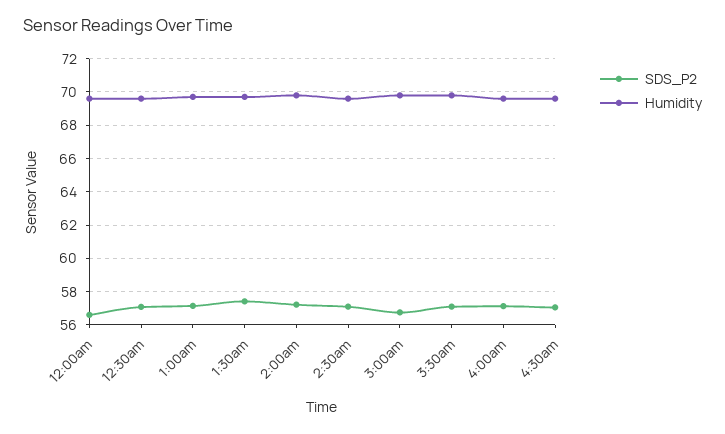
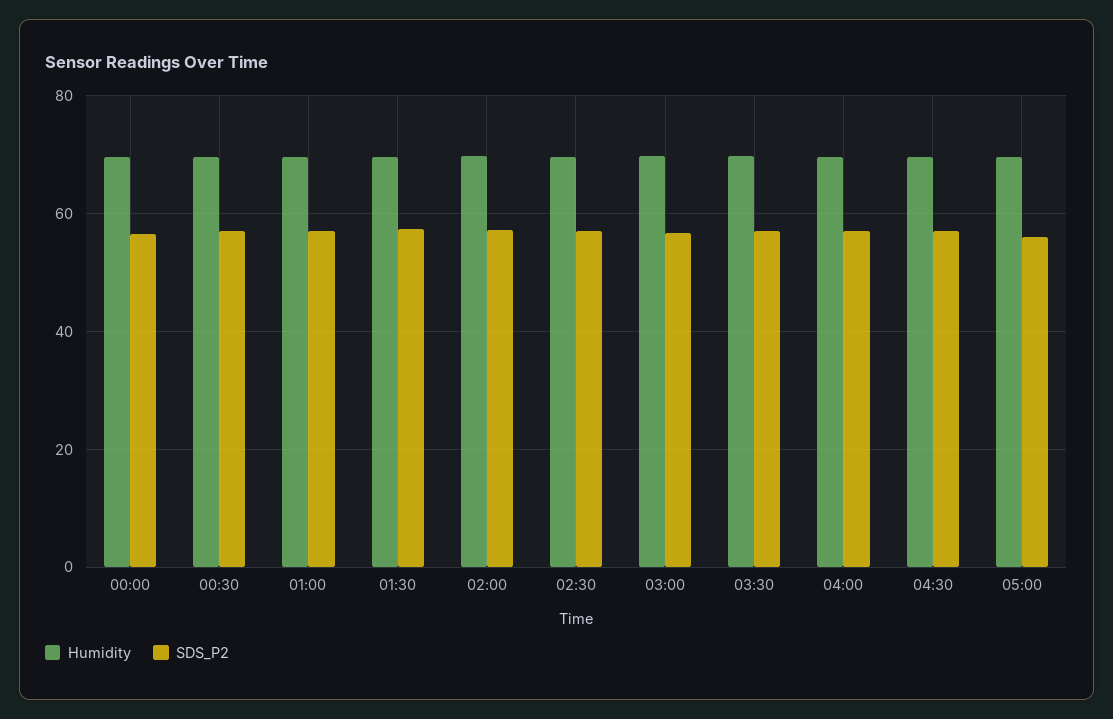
Humidity, 05:00: none -> 70
SDS_P2, 05:00: none -> 56

